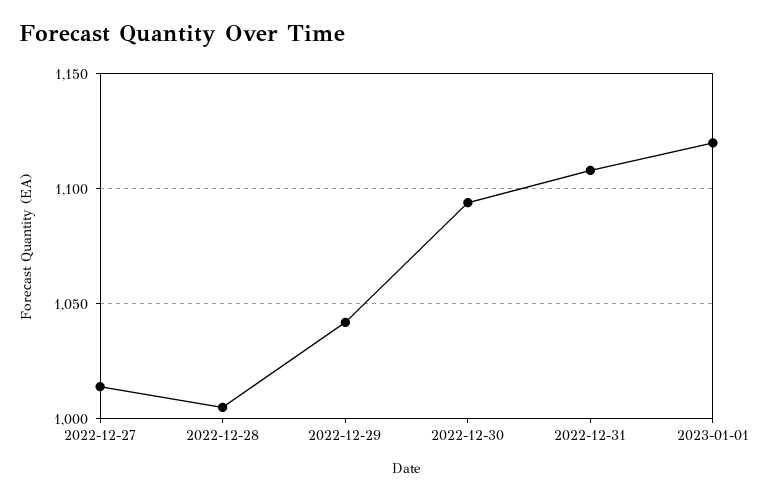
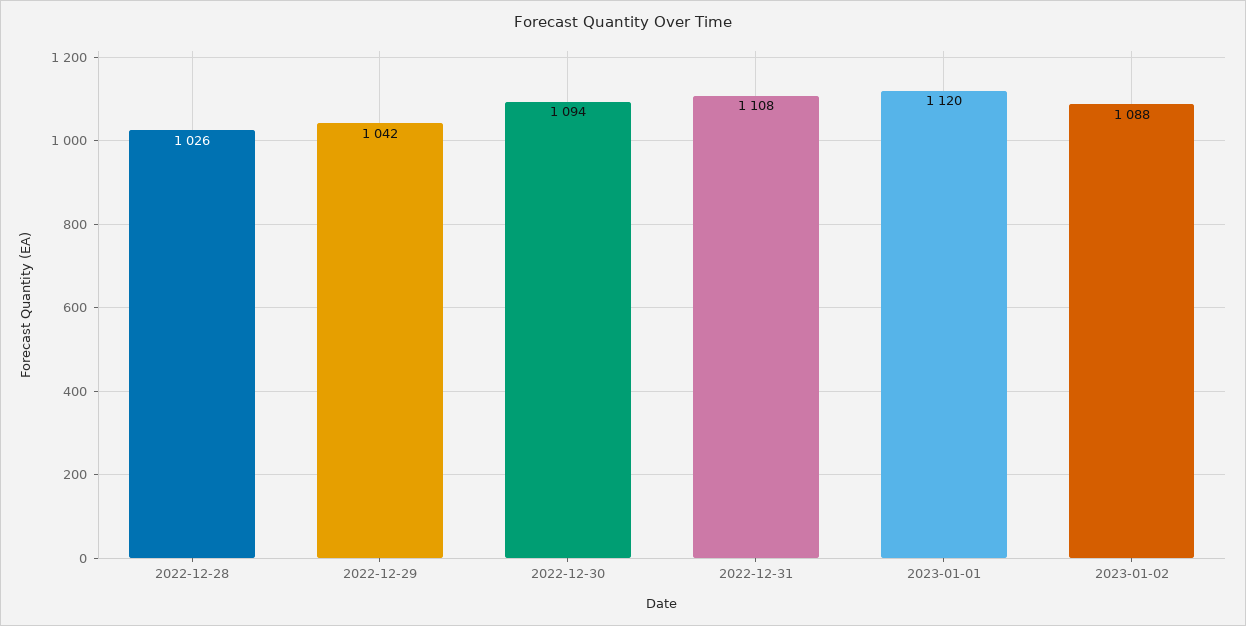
2022-12-27: 1015 -> none
2022-12-28: 1005 -> 1026
2023-01-02: none -> 1088

